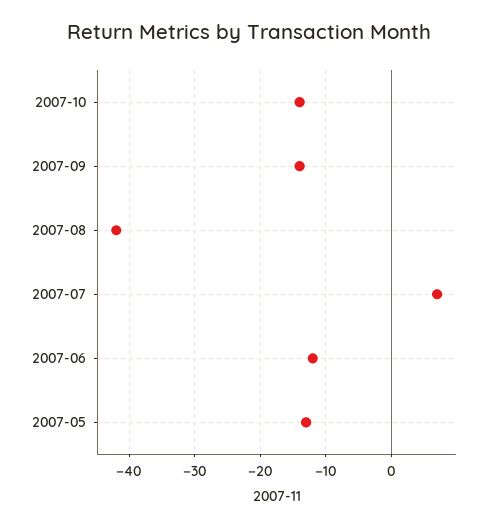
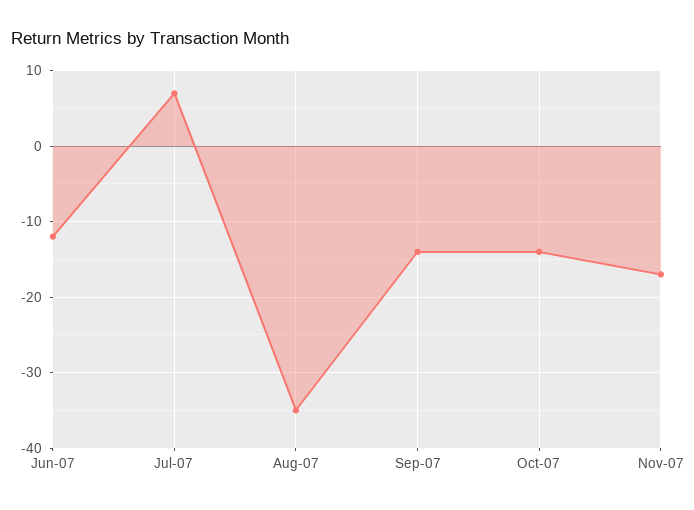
2007-08: -42 -> -35
2007-05: -13 -> none
Nov-07: none -> -17

